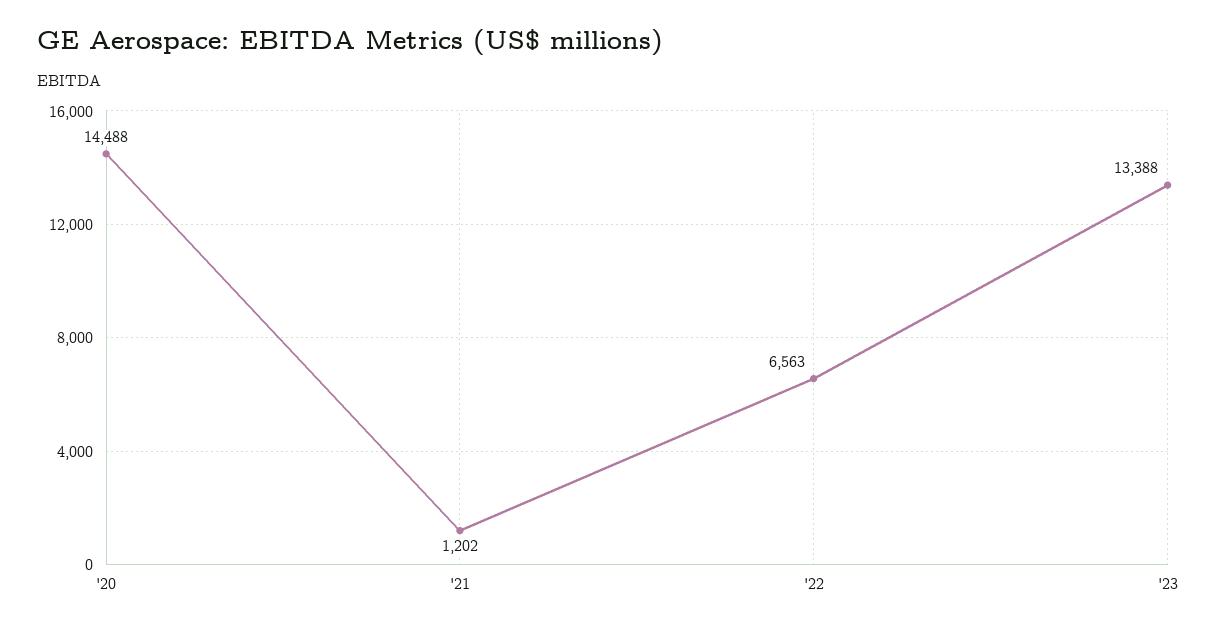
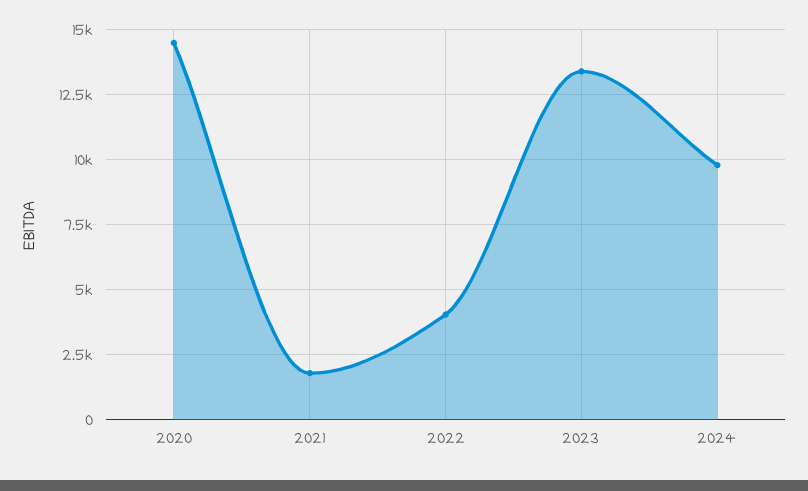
'21: 1202 -> 1750
'22: 6563 -> 4000
2024: none -> 9750

